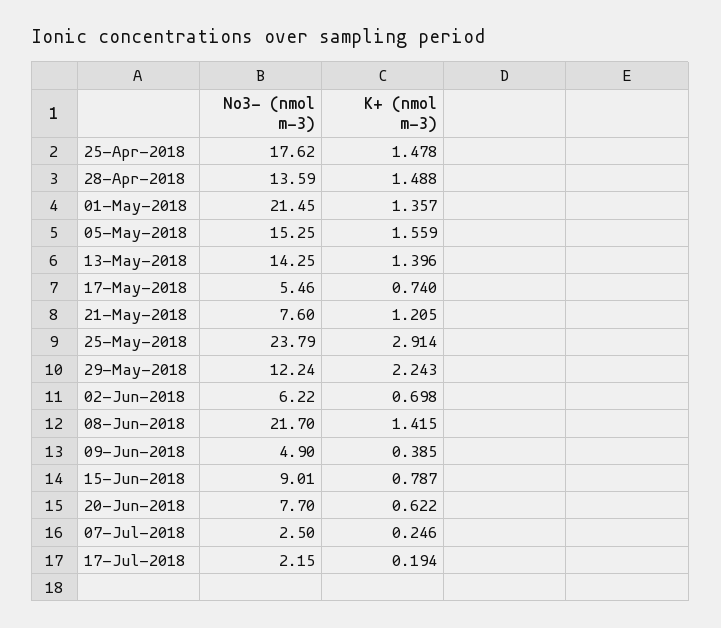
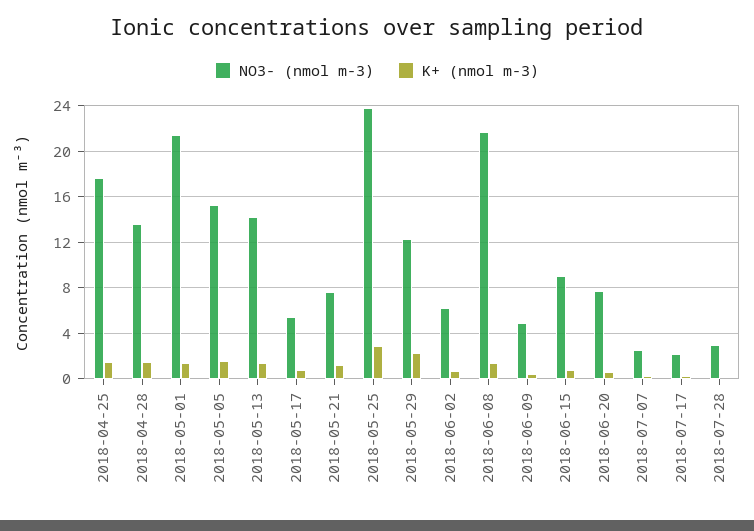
No3- (nmol m-3), 2018-07-28: none -> 3
K+ (nmol m-3), 2018-07-28: none -> 0

